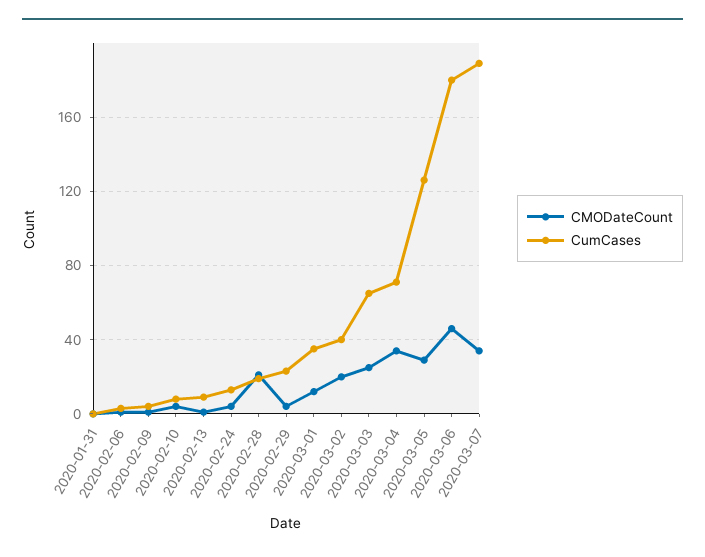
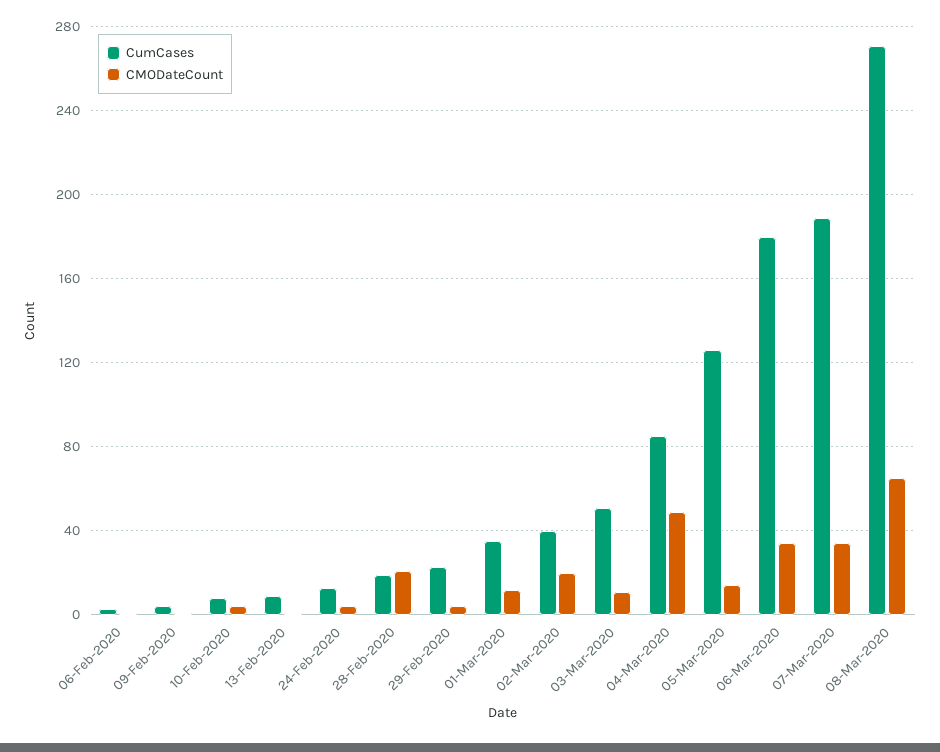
CMODateCount, 2020-01-31: 0 -> none
CumCases, 2020-01-31: 0 -> none
CMODateCount, 2020-03-03: 25 -> 10
CumCases, 2020-03-03: 65 -> 50
CMODateCount, 2020-03-04: 35 -> 50
CumCases, 2020-03-04: 70 -> 85
CMODateCount, 2020-03-05: 30 -> 15
CMODateCount, 2020-03-06: 45 -> 35
CumCases, 08-Mar-2020: none -> 270
CMODateCount, 08-Mar-2020: none -> 65

